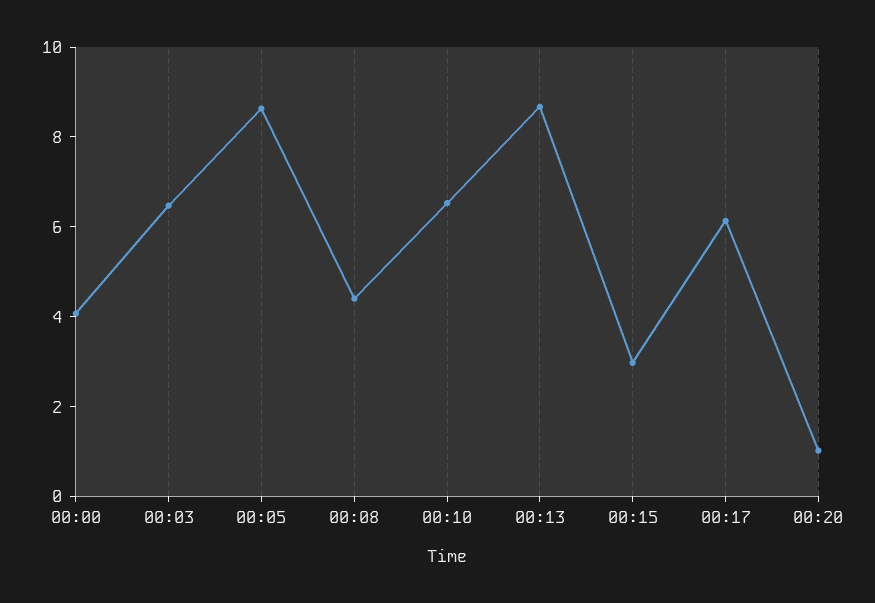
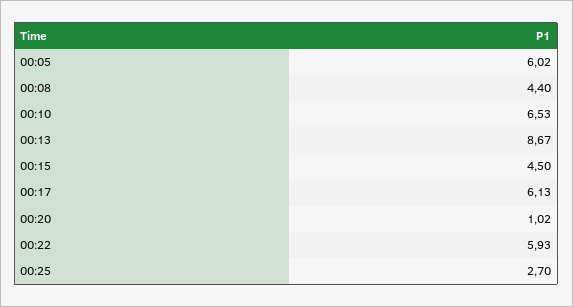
00:00: 4 -> none
00:03: 6.5 -> none
00:05: 8.5 -> 6.02
00:15: 3 -> 4.5
00:22: none -> 5.93
00:25: none -> 2.7

